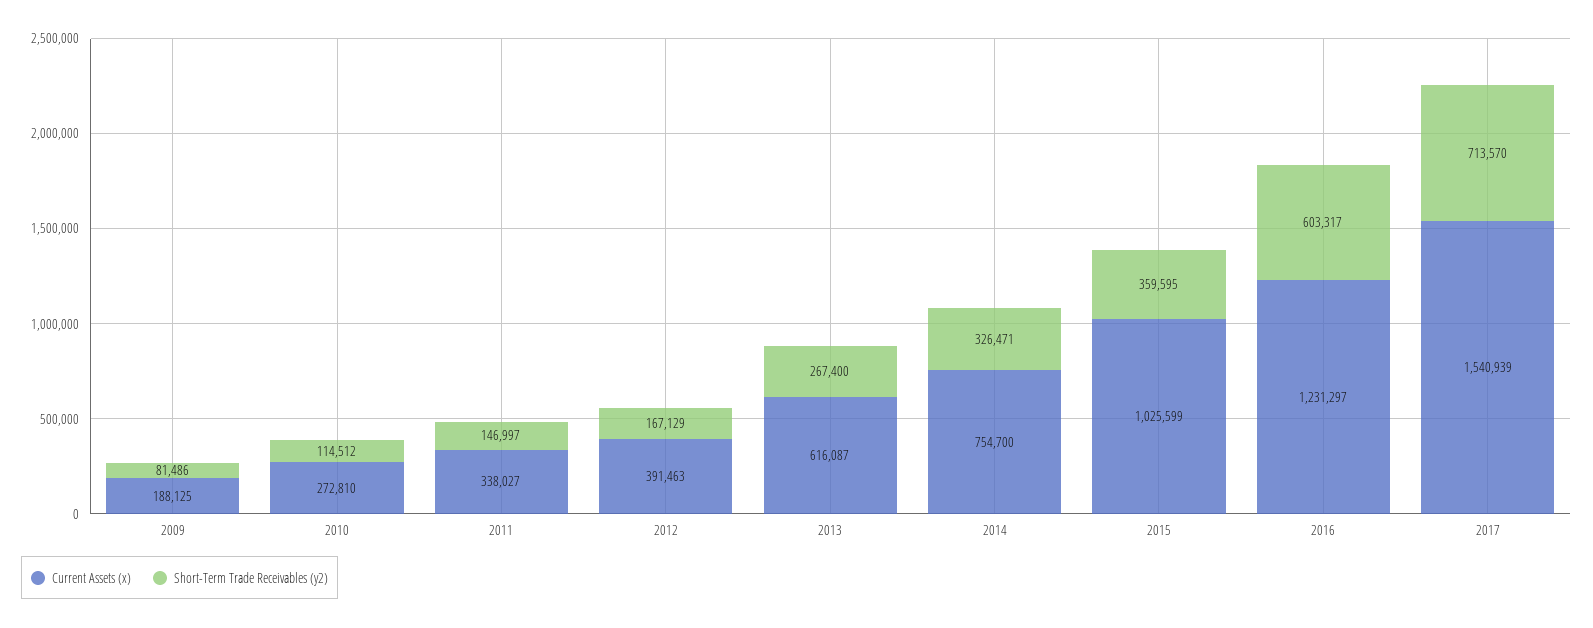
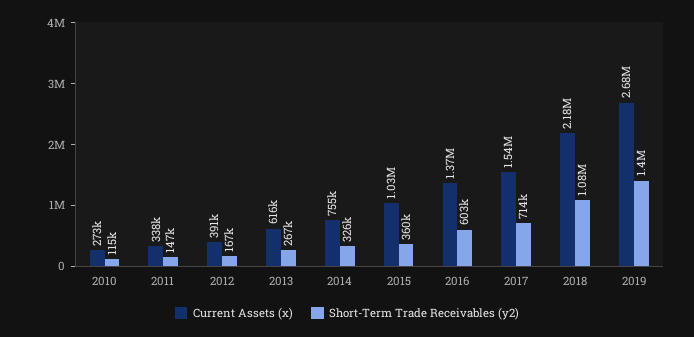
Current Assets (x), 2009: 188125 -> none
Short-Term Trade Receivables (y2), 2009: 81486 -> none
Current Assets (x), 2016: 1231297 -> 1370000
Current Assets (x), 2018: none -> 2180000
Short-Term Trade Receivables (y2), 2018: none -> 1080000
Current Assets (x), 2019: none -> 2680000
Short-Term Trade Receivables (y2), 2019: none -> 1400000

